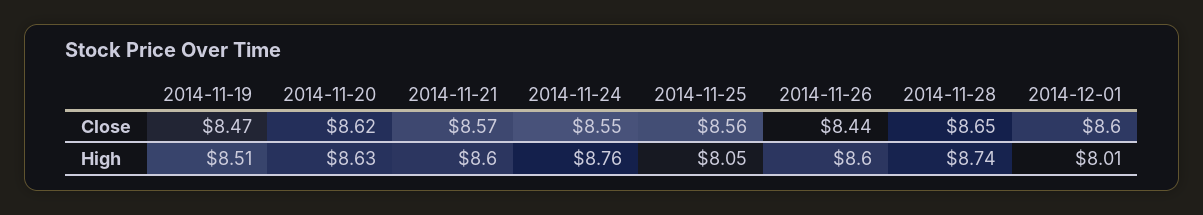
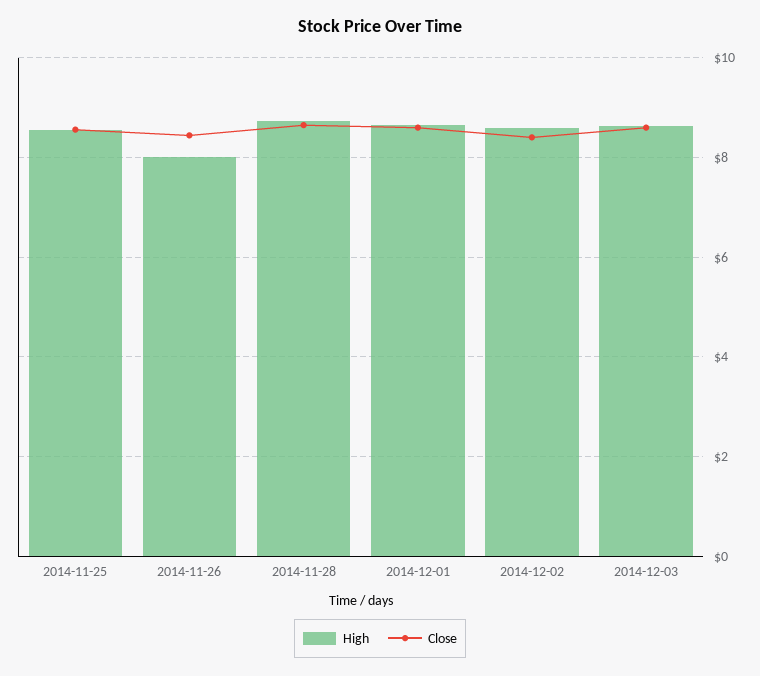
Close, 2014-11-19: 8.47 -> none
Close, 2014-11-20: 8.62 -> none
Close, 2014-11-21: 8.57 -> none
Close, 2014-11-24: 8.55 -> none
High, 2014-11-19: 8.51 -> none
High, 2014-11-20: 8.63 -> none
High, 2014-11-21: 8.6 -> none
High, 2014-11-24: 8.76 -> none
High, 2014-11-25: 8.05 -> 8.6
High, 2014-11-26: 8.6 -> 8
High, 2014-12-01: 8.01 -> 8.6
High, 2014-12-02: none -> 8.6
Close, 2014-12-02: none -> 8.4
High, 2014-12-03: none -> 8.6
Close, 2014-12-03: none -> 8.6

